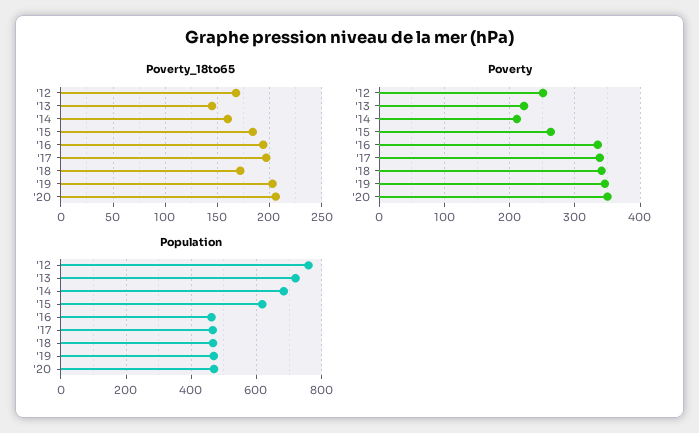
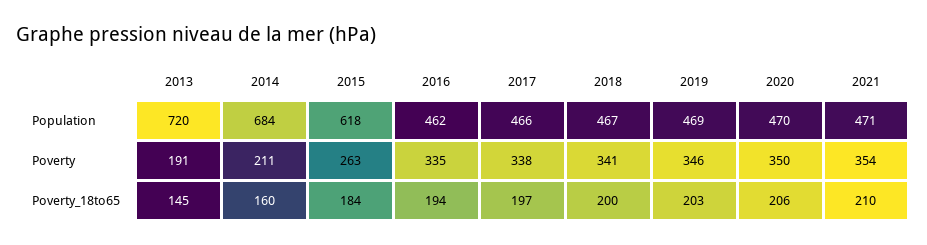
Poverty_18to65, '12: 170 -> none
Poverty_18to65, '18: 170 -> 200
Poverty, '12: 250 -> none
Poverty, '13: 220 -> 191
Population, '12: 760 -> none
Population, 2021: none -> 471
Poverty, 2021: none -> 354
Poverty_18to65, 2021: none -> 210

